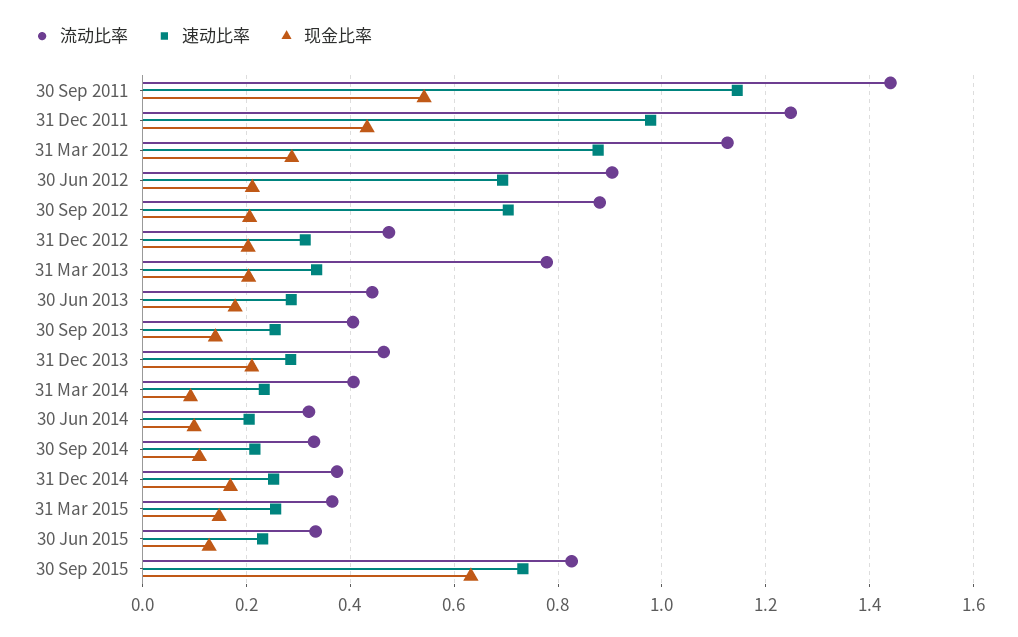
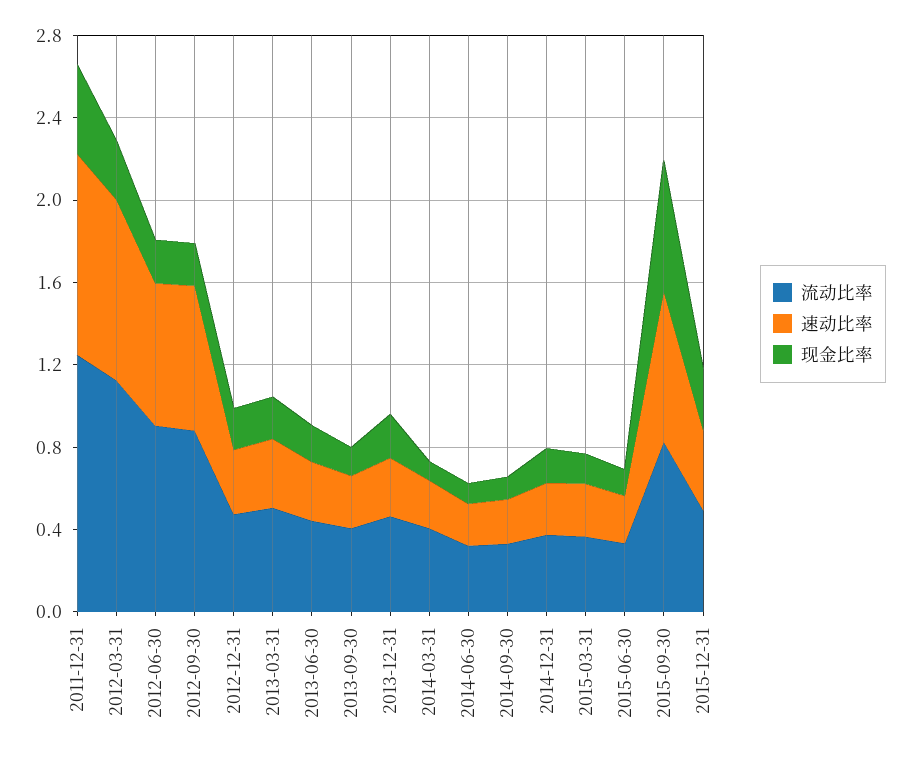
流动比率, 30 Sep 2011: 1.44 -> none
速动比率, 30 Sep 2011: 1.14 -> none
现金比率, 30 Sep 2011: 0.54 -> none
流动比率, 31 Mar 2013: 0.78 -> 0.5
流动比率, 2015-12-31: none -> 0.5
速动比率, 2015-12-31: none -> 0.4
现金比率, 2015-12-31: none -> 0.3

